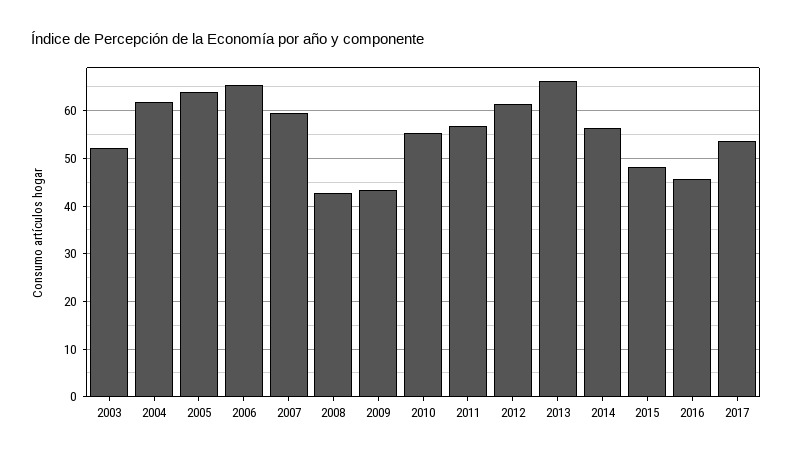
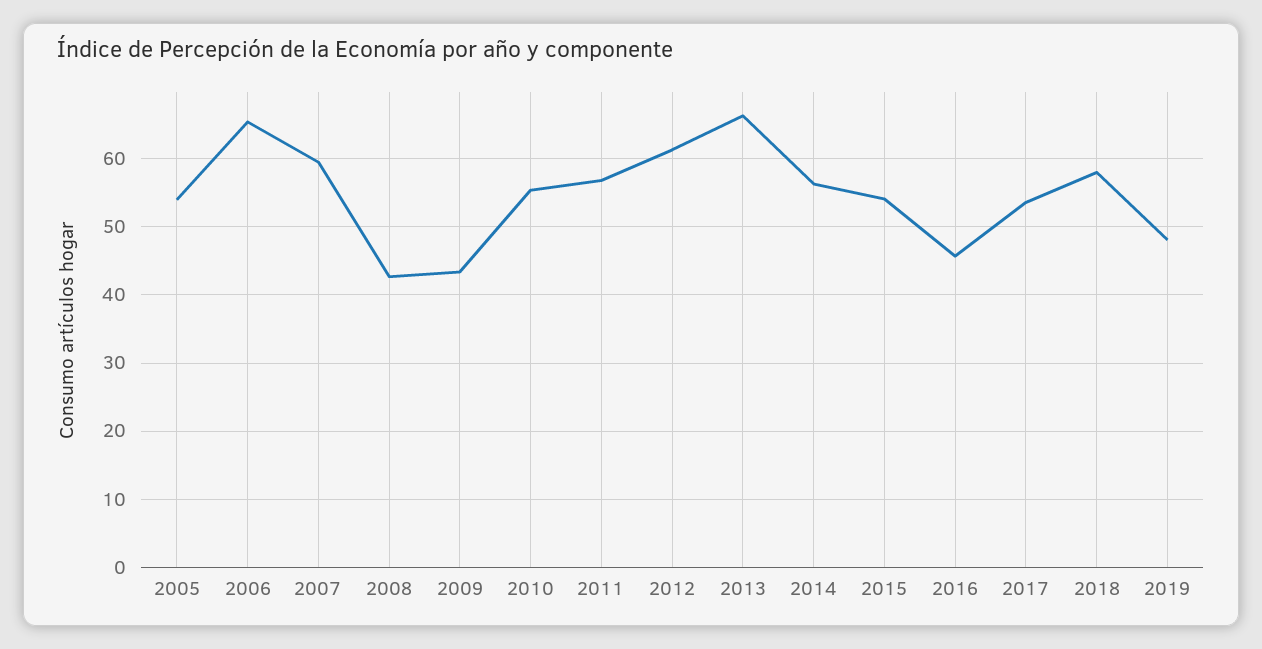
2003: 52 -> none
2004: 62 -> none
2005: 64 -> 54
2015: 48 -> 54
2018: none -> 58
2019: none -> 48

